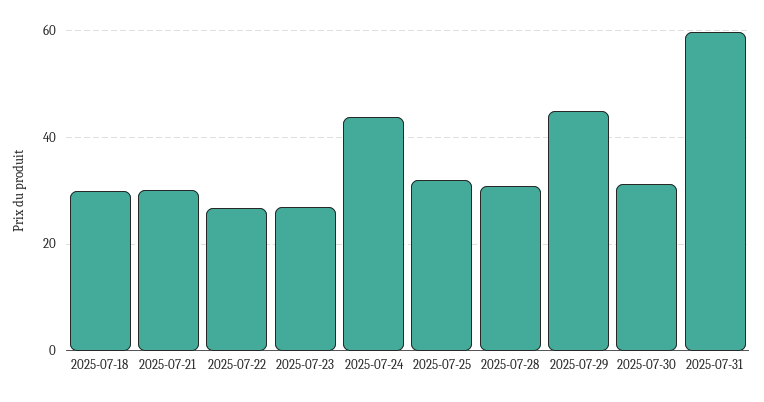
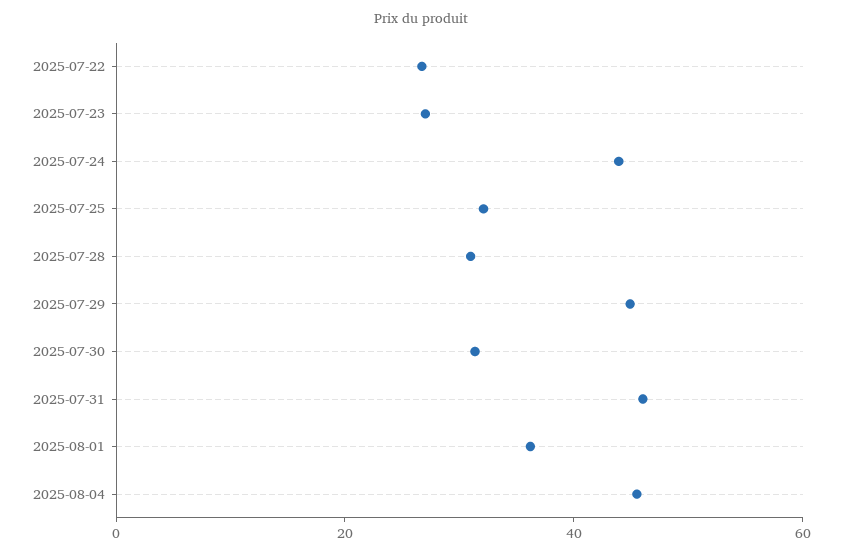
2025-07-18: 30 -> none
2025-07-21: 30 -> none
2025-07-31: 60 -> 45
2025-08-01: none -> 35
2025-08-04: none -> 45

